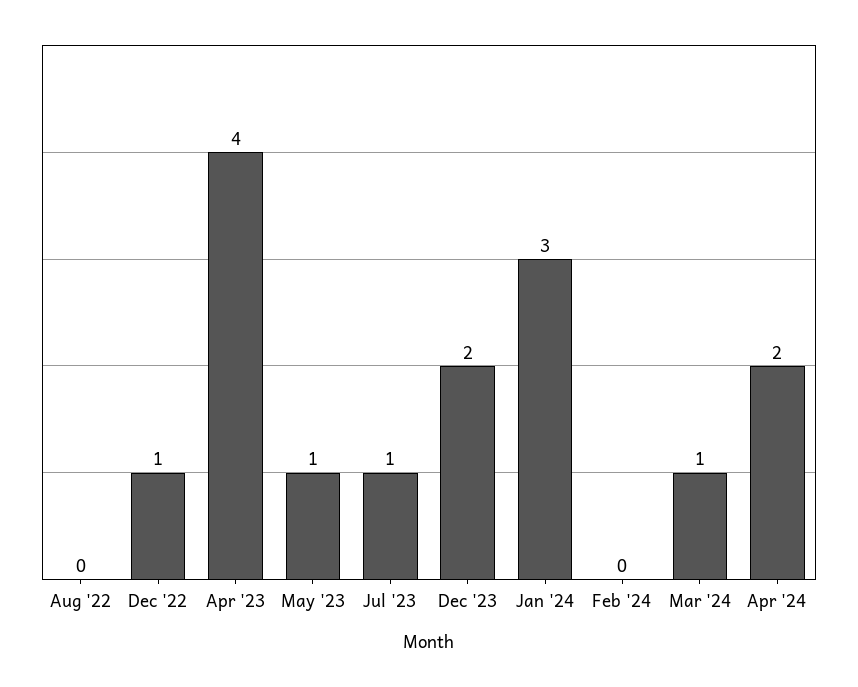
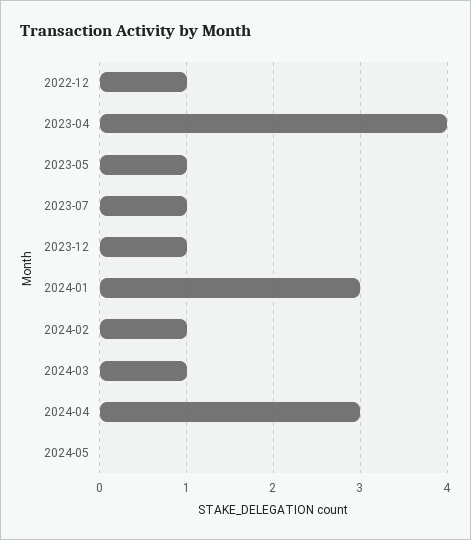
Aug '22: 0 -> none
Dec '23: 2 -> 1
Feb '24: 0 -> 1
Apr '24: 2 -> 3
2024-05: none -> 0

